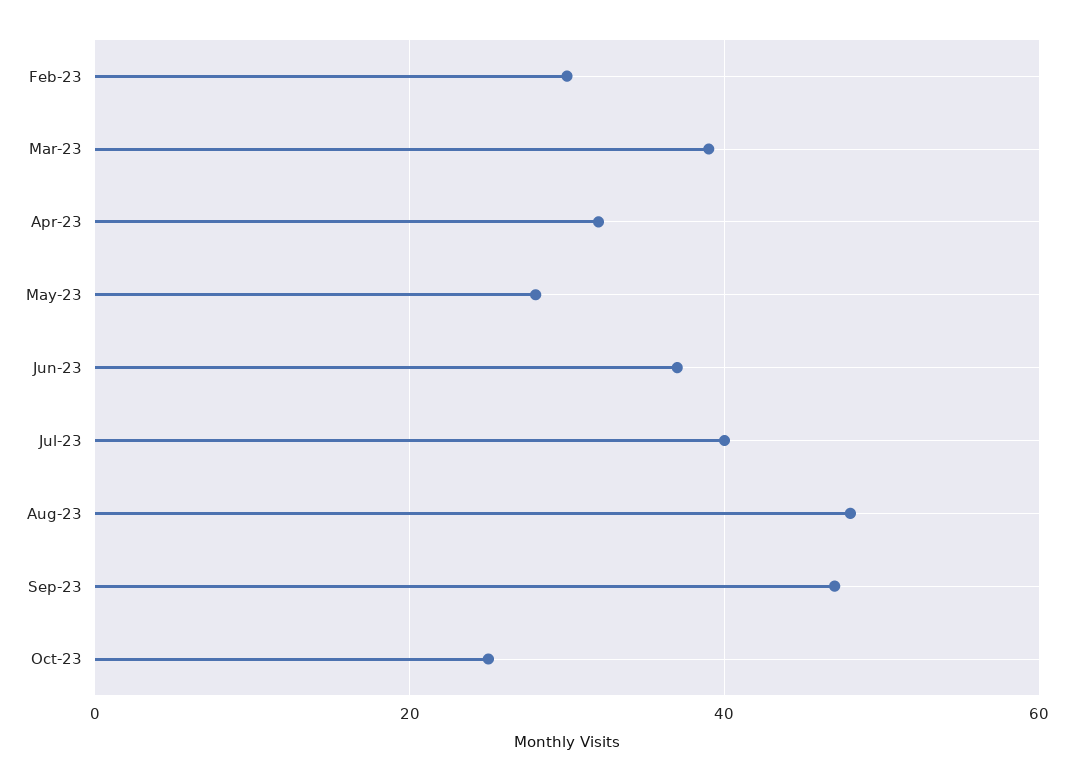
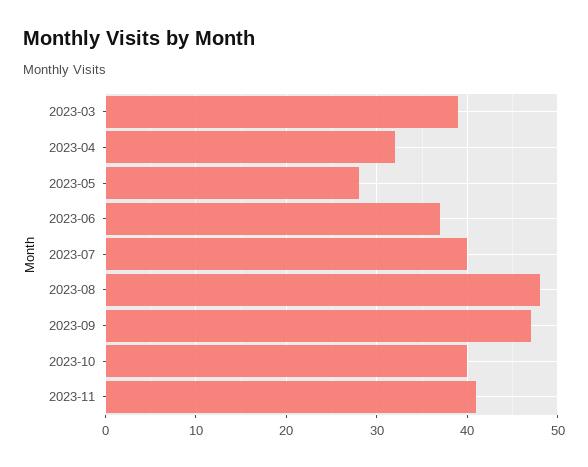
Feb-23: 30 -> none
Oct-23: 25 -> 40
2023-11: none -> 41

